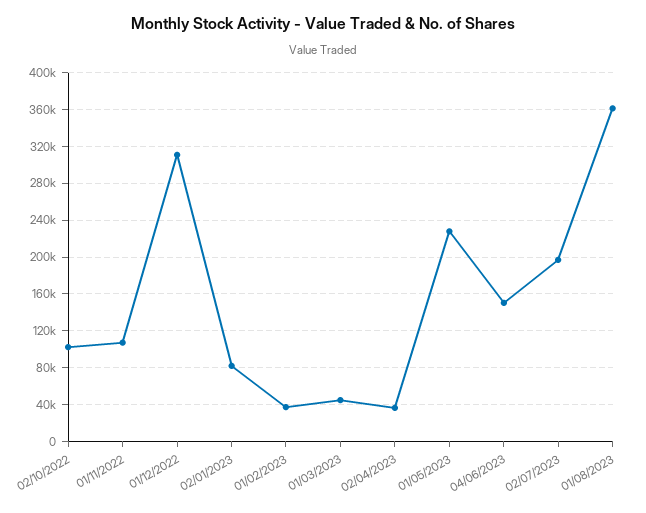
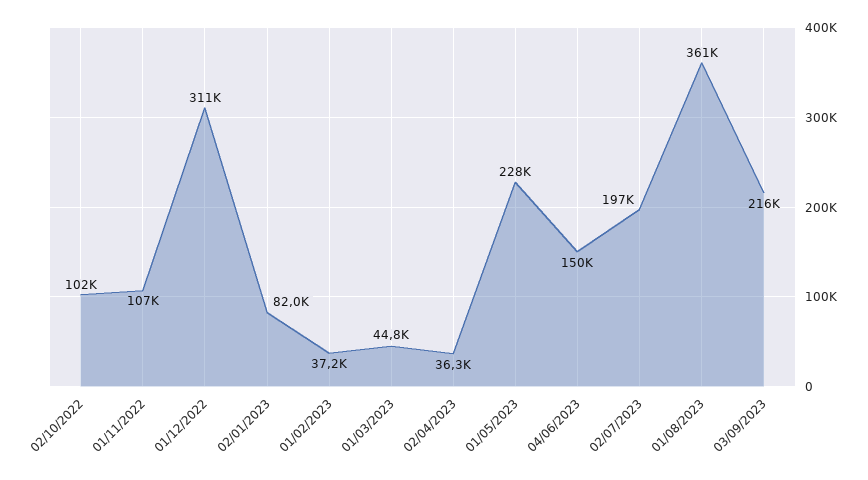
03/09/2023: none -> 216000

